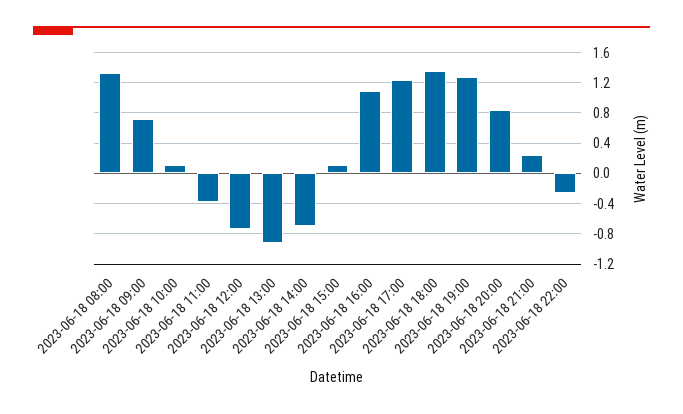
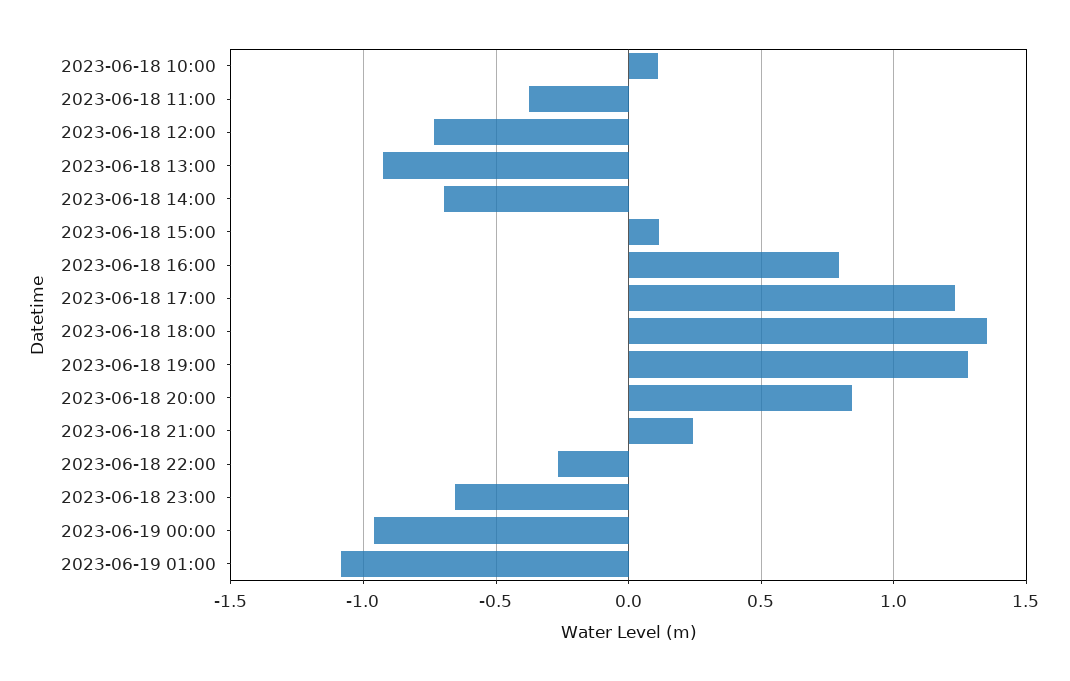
2023-06-18 08:00: 1.3 -> none
2023-06-18 09:00: 0.7 -> none
2023-06-18 16:00: 1.1 -> 0.8
2023-06-18 23:00: none -> -0.65
2023-06-19 00:00: none -> -0.95
2023-06-19 01:00: none -> -1.1

